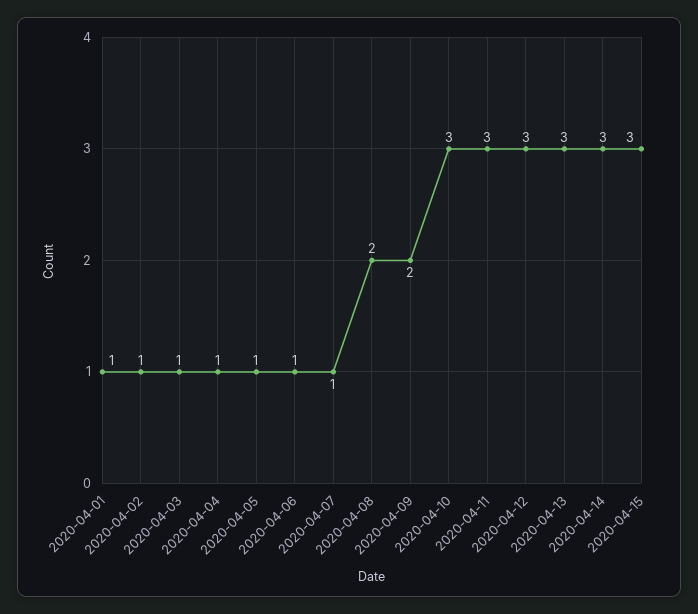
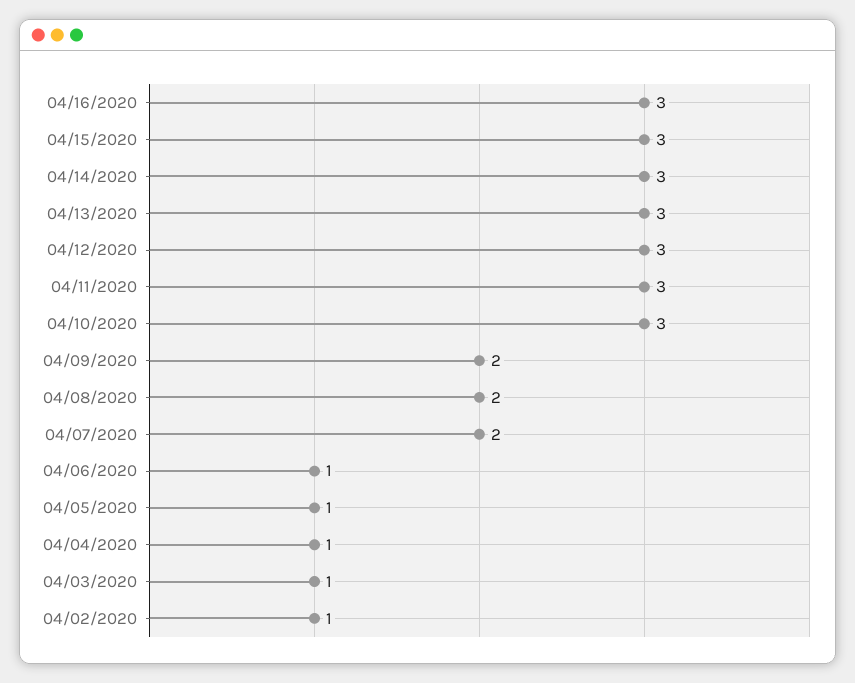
2020-04-01: 1 -> none
2020-04-07: 1 -> 2
04/16/2020: none -> 3

